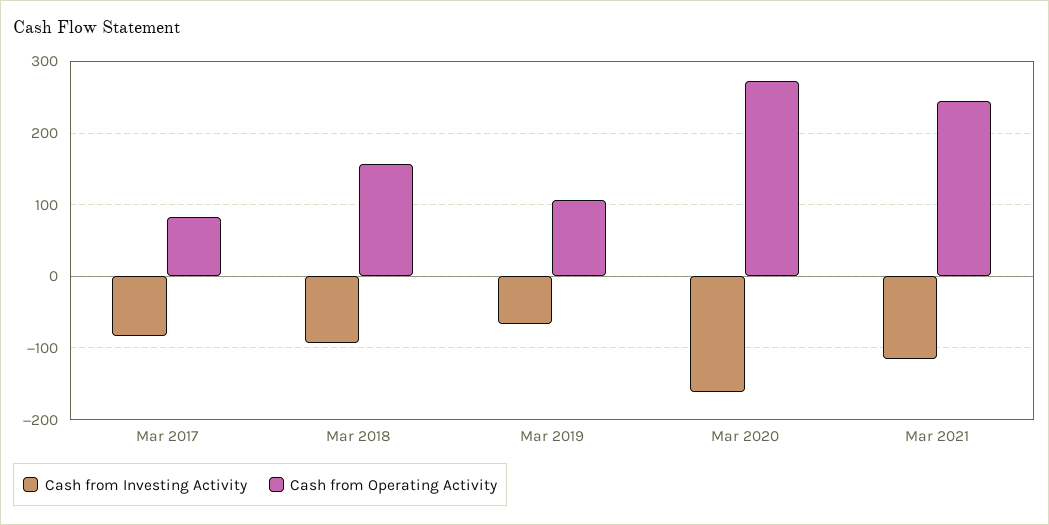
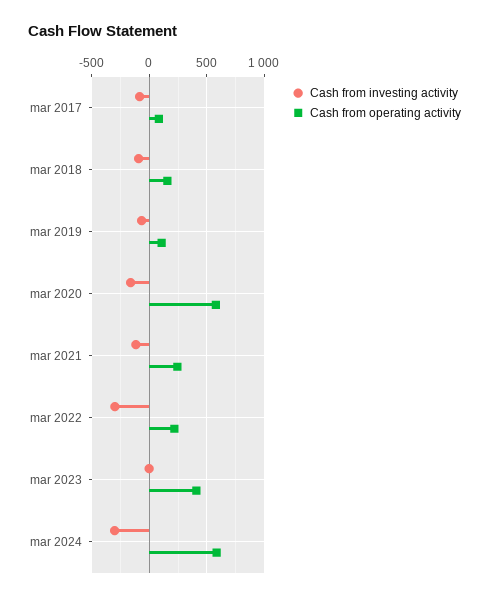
Cash from Operating Activity, Mar 2020: 270 -> 600
Cash from Investing Activity, mar 2022: none -> -300
Cash from Operating Activity, mar 2022: none -> 200
Cash from Investing Activity, mar 2023: none -> 0
Cash from Operating Activity, mar 2023: none -> 400
Cash from Investing Activity, mar 2024: none -> -300
Cash from Operating Activity, mar 2024: none -> 600

